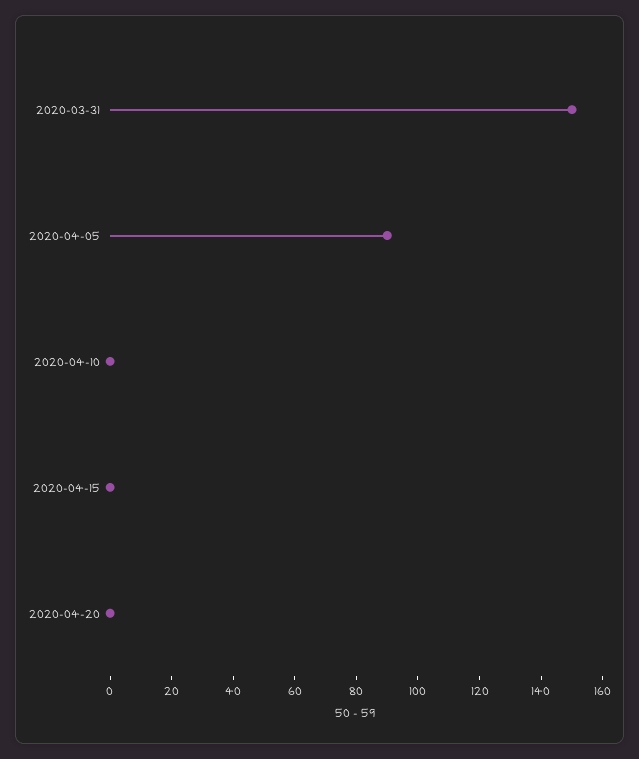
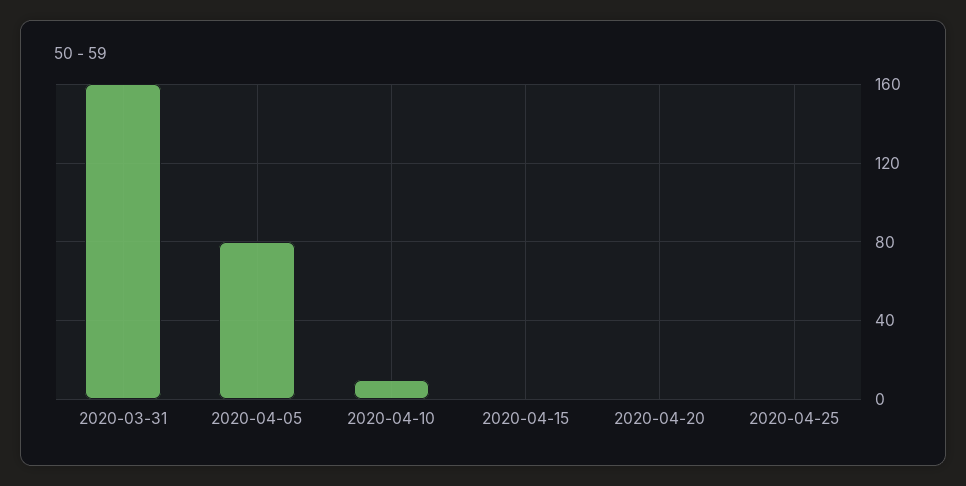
2020-03-31: 150 -> 160
2020-04-05: 90 -> 80
2020-04-10: 0 -> 10
2020-04-25: none -> 0

